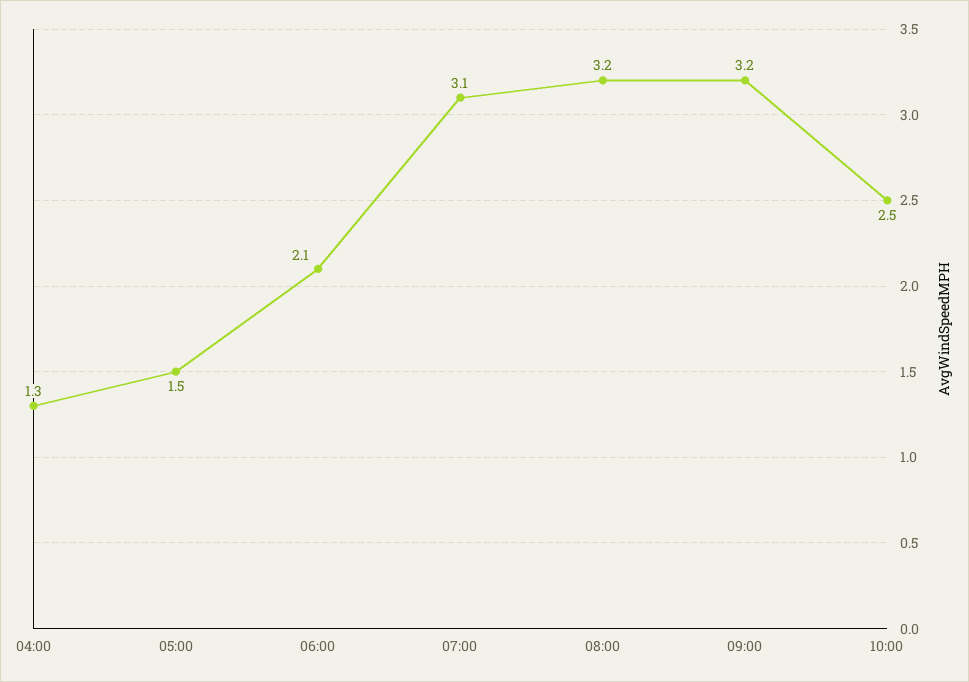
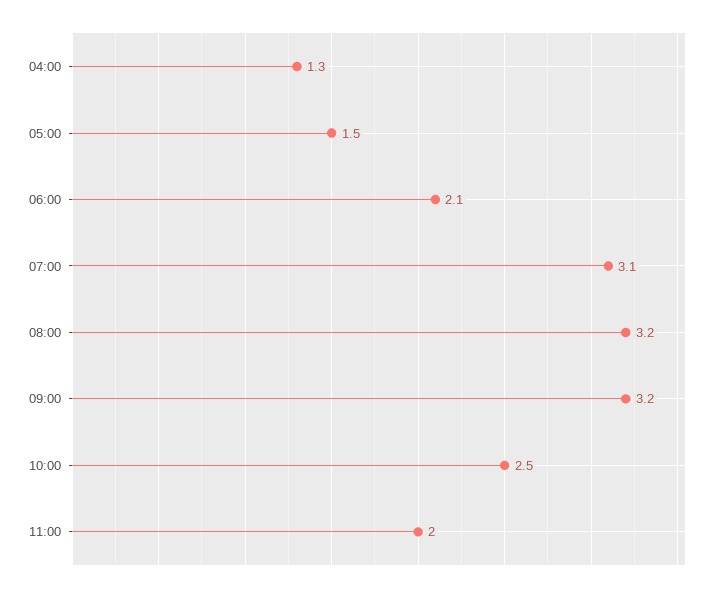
11:00: none -> 2

